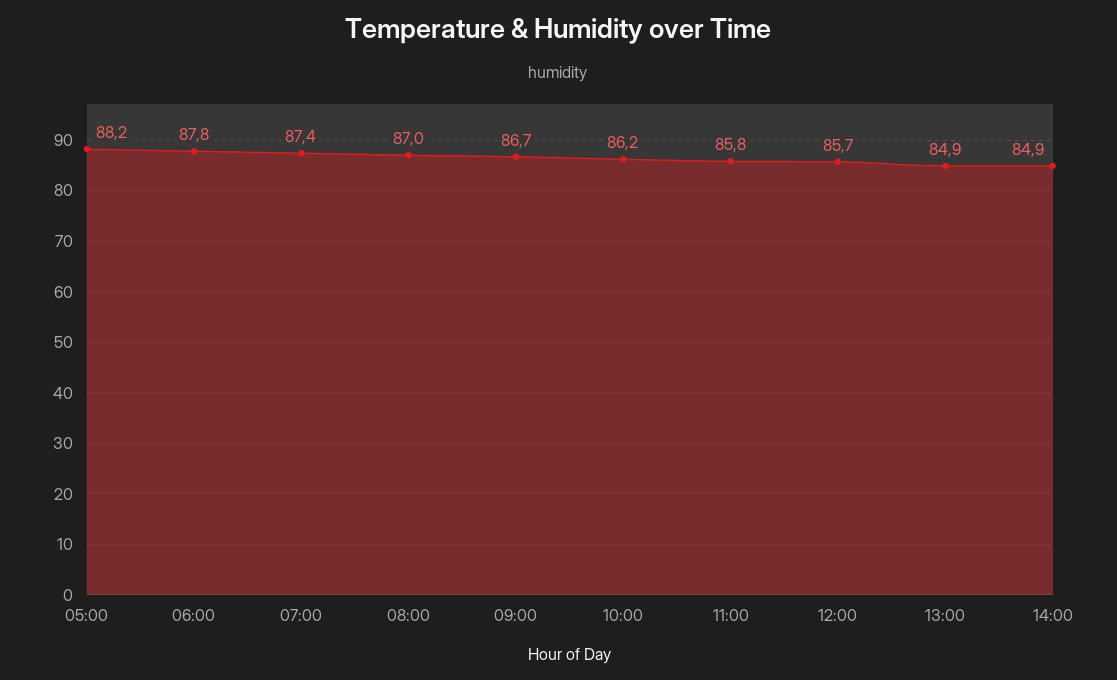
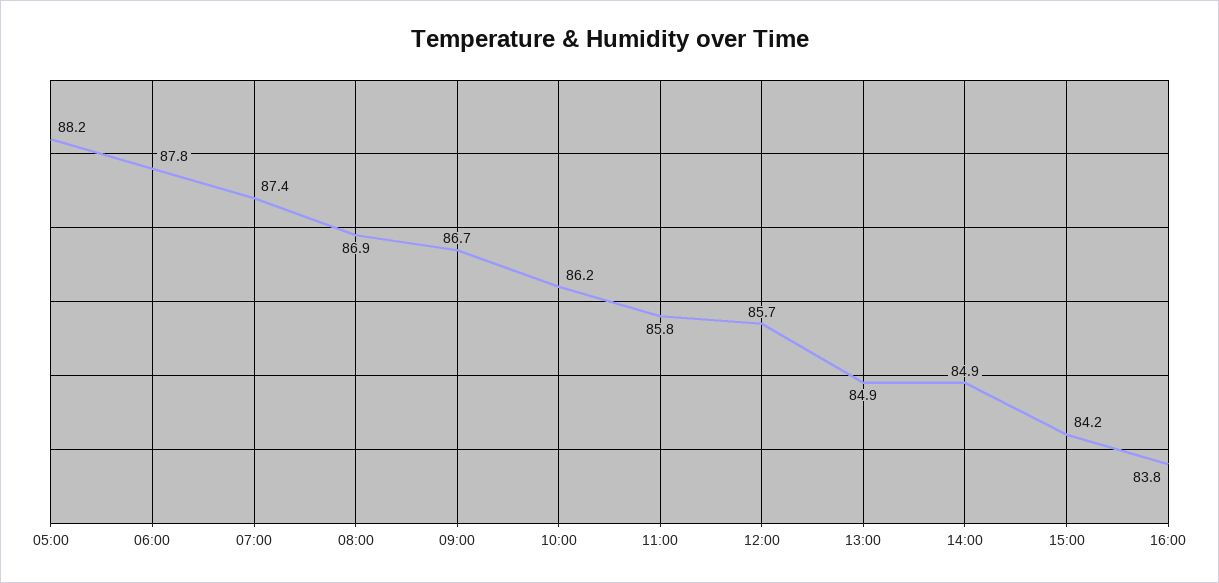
08:00: 87 -> 86.9
15:00: none -> 84.2
16:00: none -> 83.8

